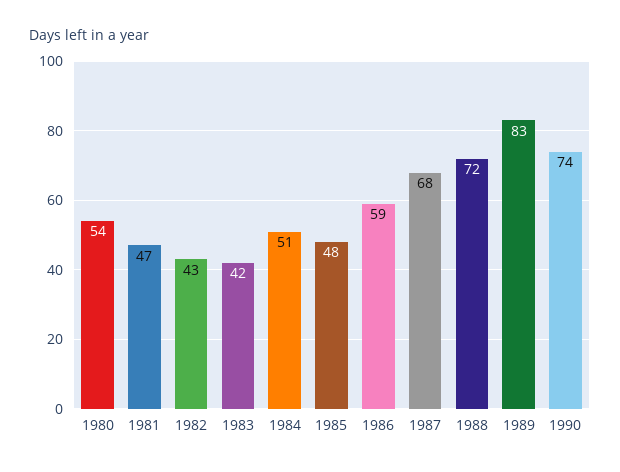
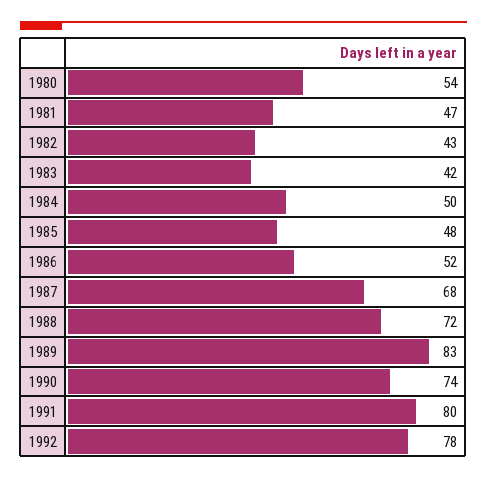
1984: 51 -> 50
1986: 59 -> 52
1991: none -> 80
1992: none -> 78

